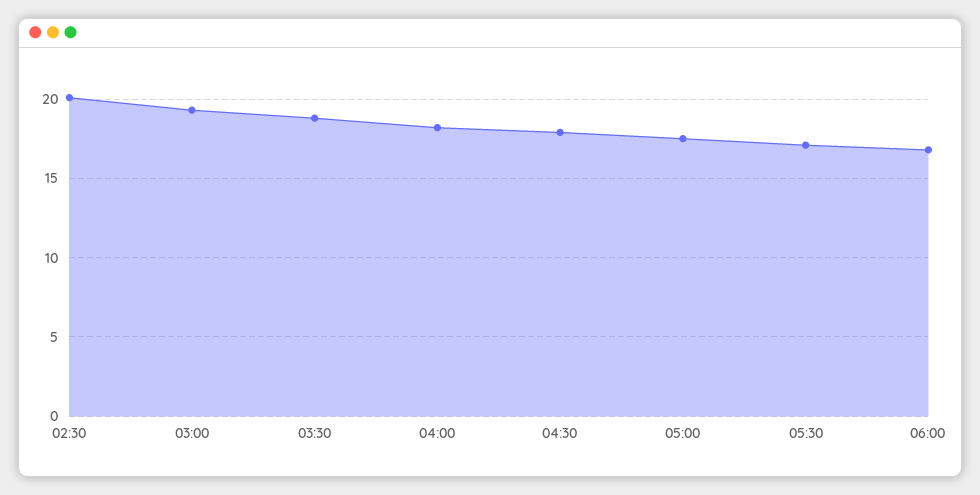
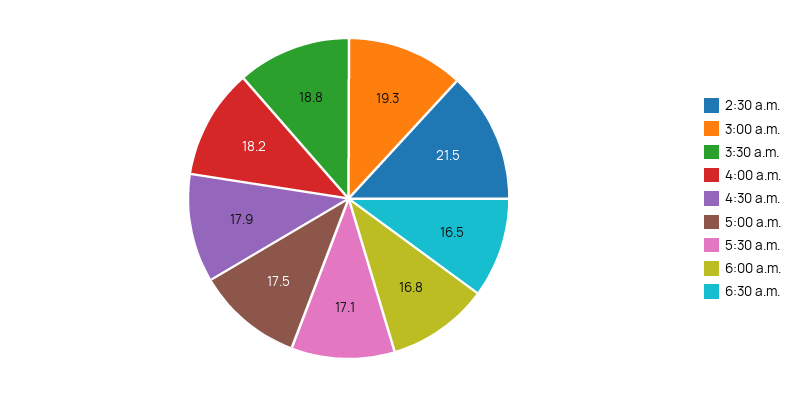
02:30: 20 -> 21.5
6:30 a.m.: none -> 16.5

